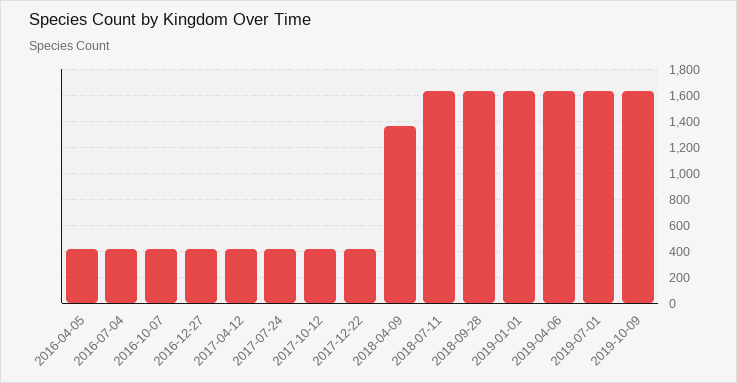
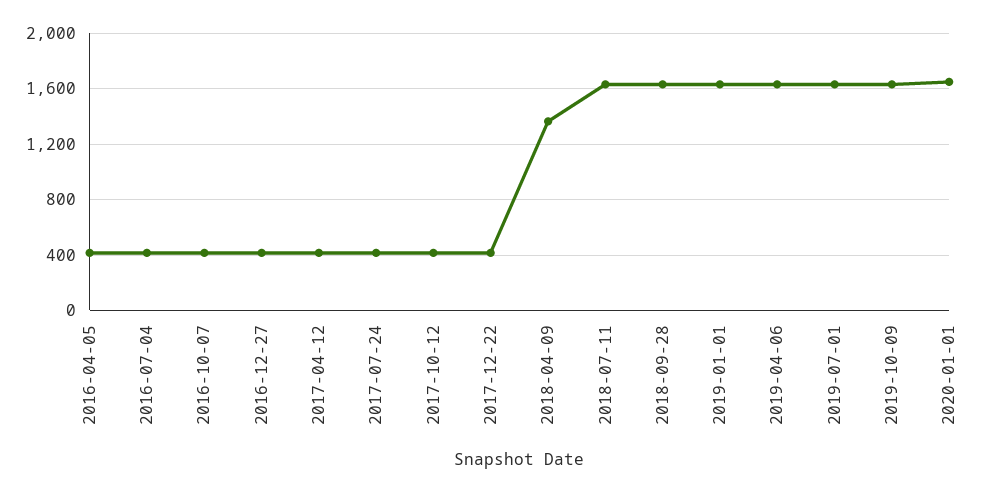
2020-01-01: none -> 1650

